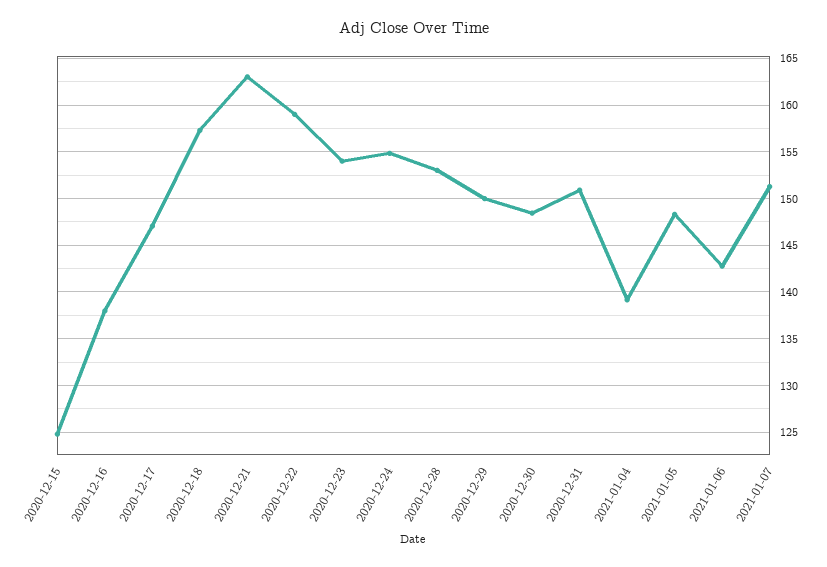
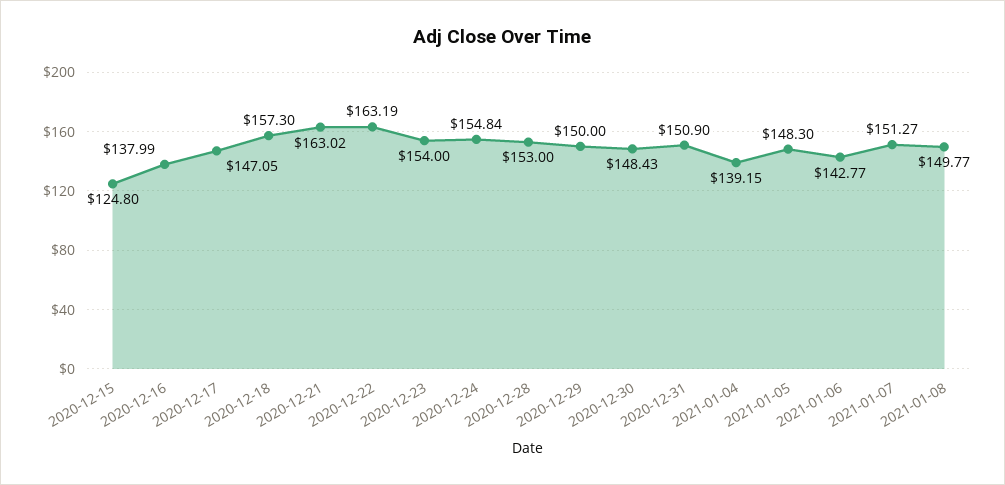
2020-12-22: 159 -> 163.19
2021-01-08: none -> 149.77

